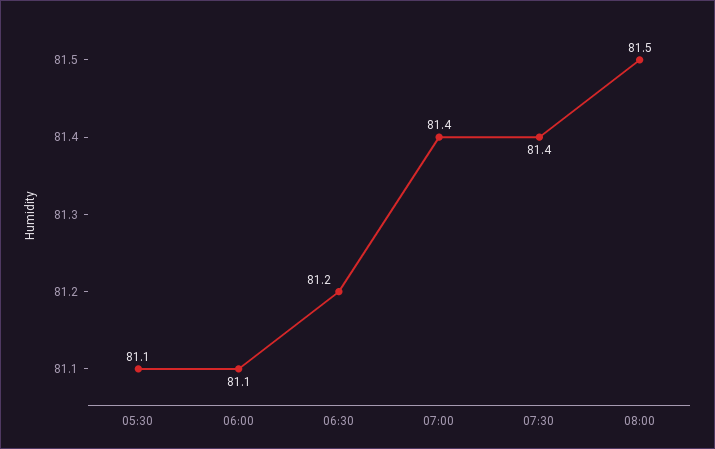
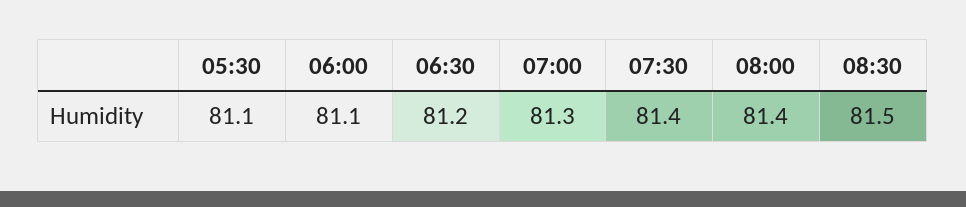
07:00: 81.4 -> 81.3
08:00: 81.5 -> 81.4
08:30: none -> 81.5

